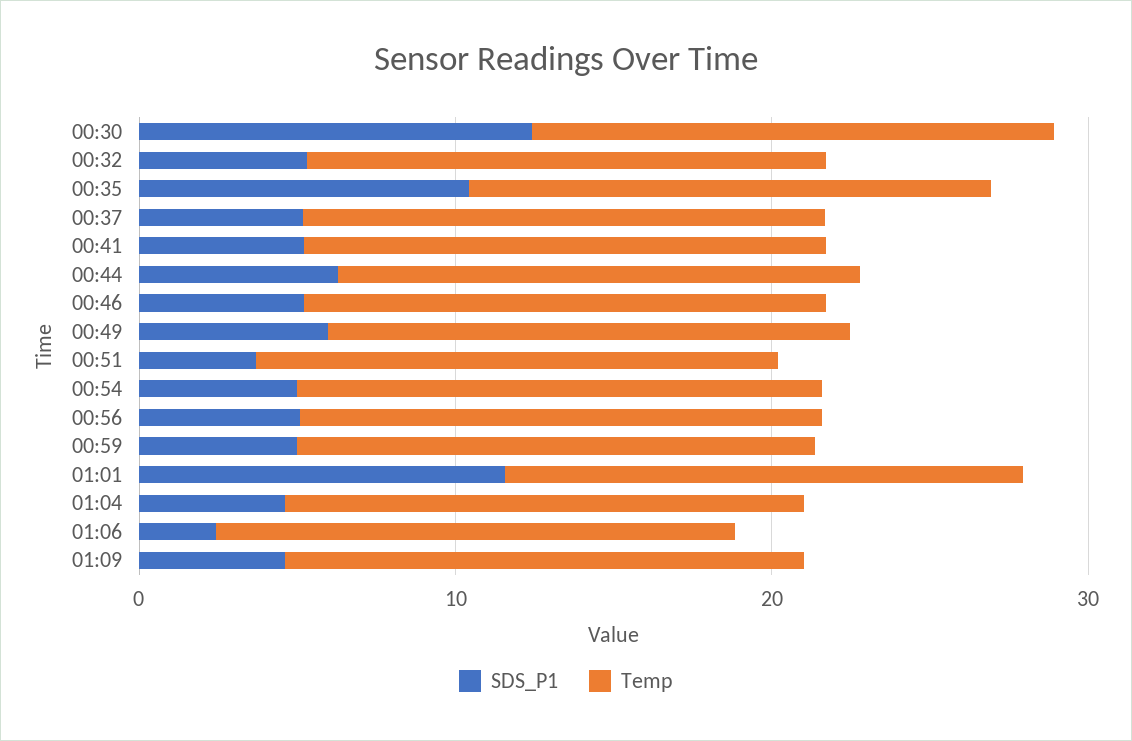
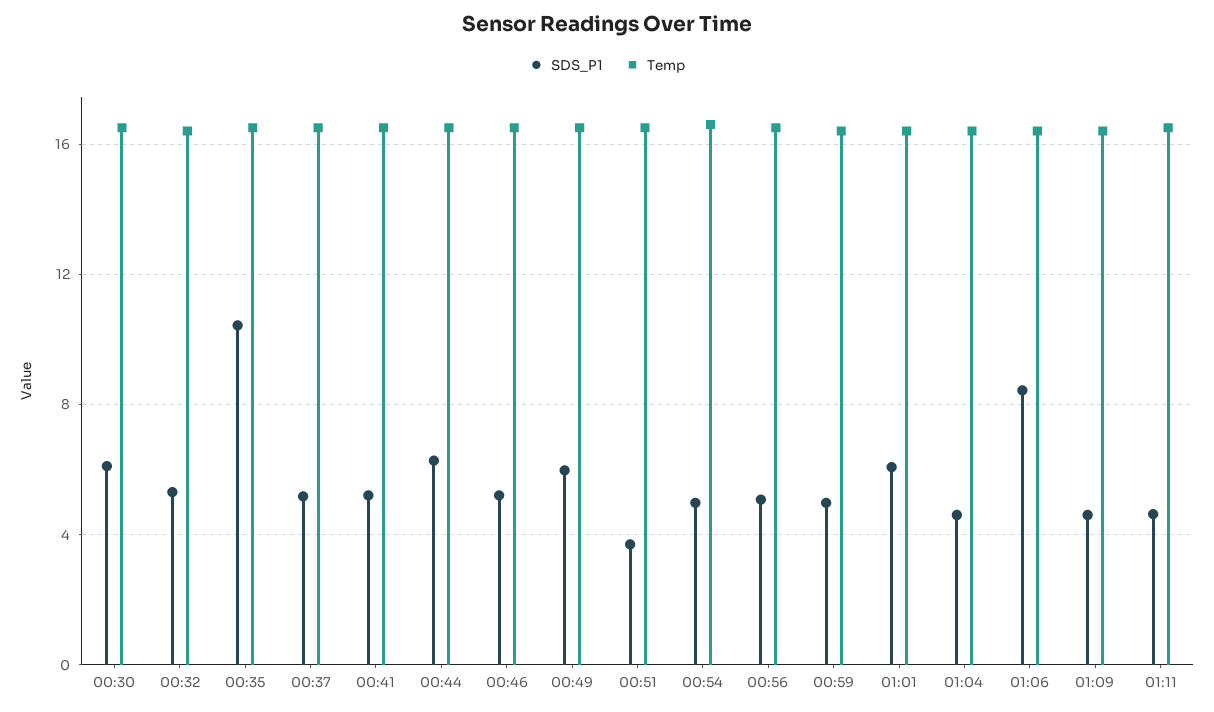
SDS_P1, 00:30: 12 -> 6
SDS_P1, 01:01: 12 -> 6
SDS_P1, 01:06: 2 -> 8.5
SDS_P1, 01:11: none -> 4.5
Temp, 01:11: none -> 16.5

